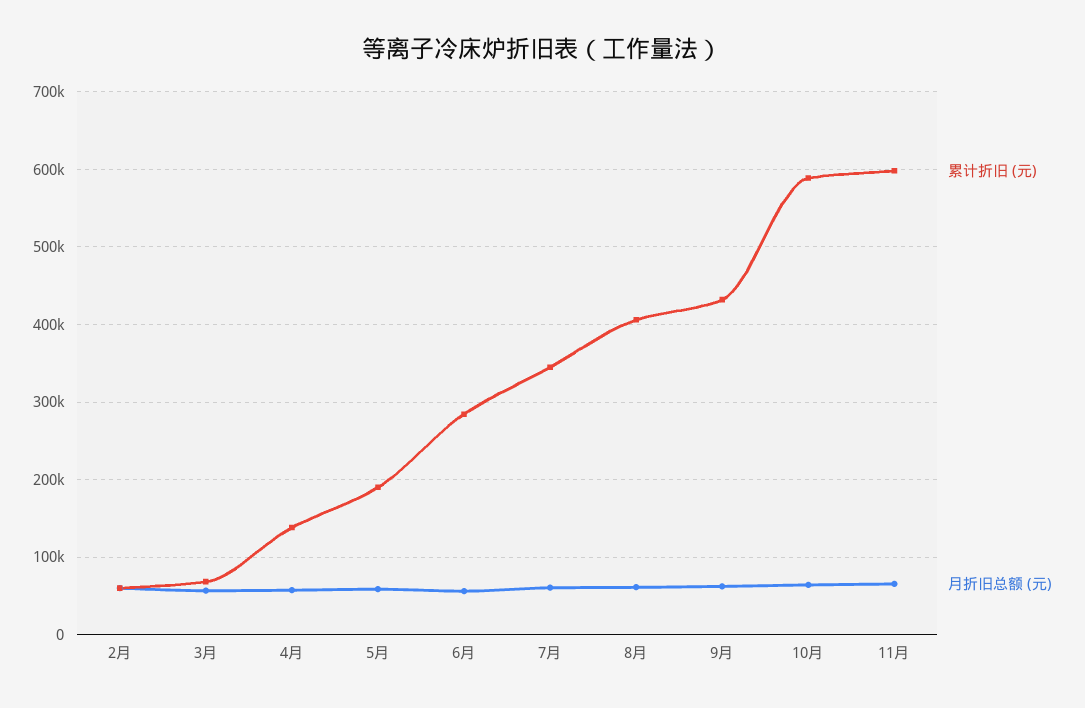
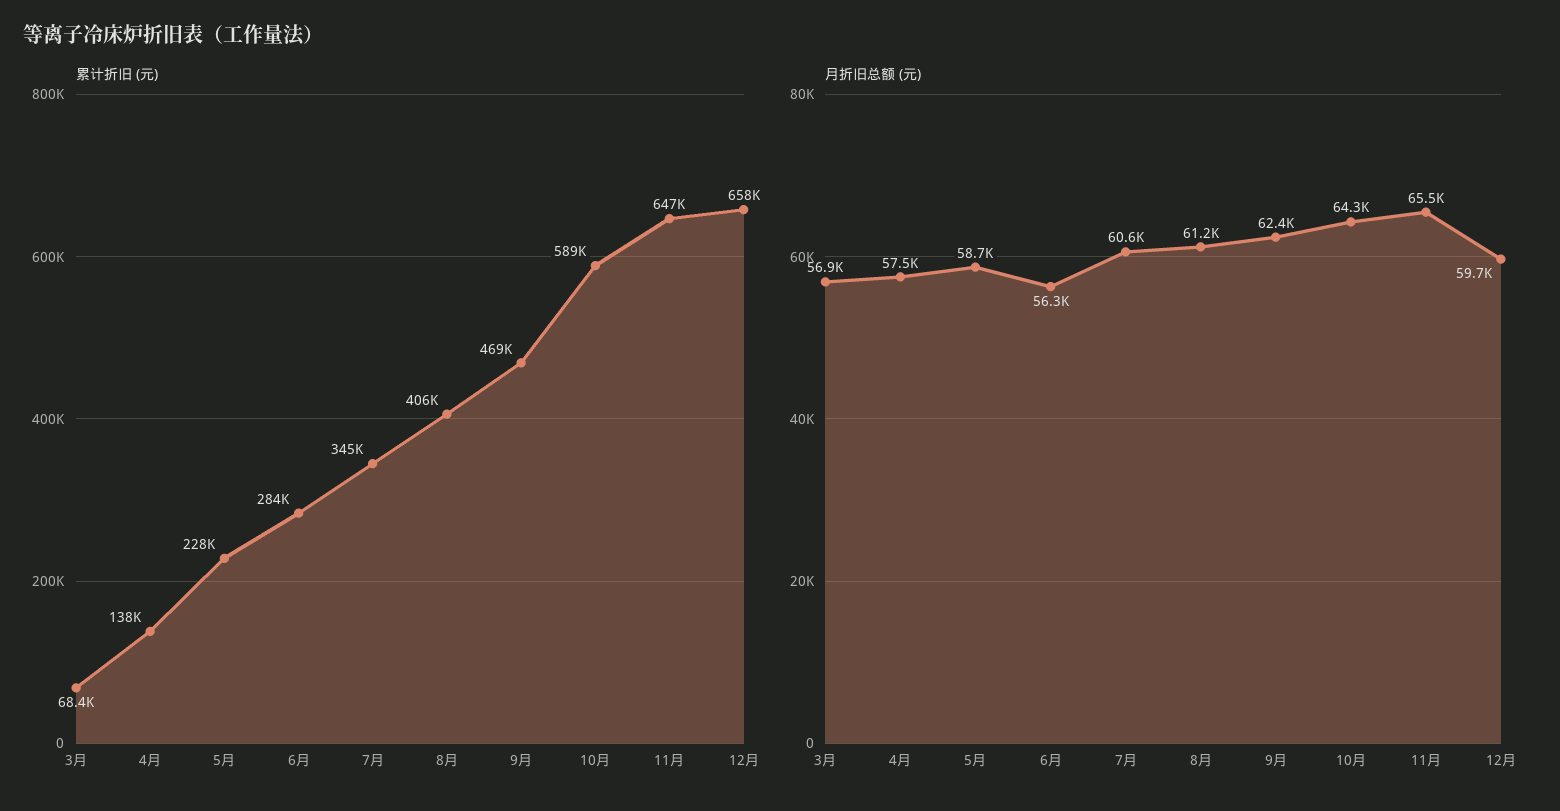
累计折旧 (元), 2月: 60000 -> none
月折旧总额 (元), 2月: 60000 -> none
累计折旧 (元), 5月: 190000 -> 228000
累计折旧 (元), 9月: 430000 -> 469000
累计折旧 (元), 11月: 600000 -> 647000
累计折旧 (元), 12月: none -> 658000
月折旧总额 (元), 12月: none -> 59700

